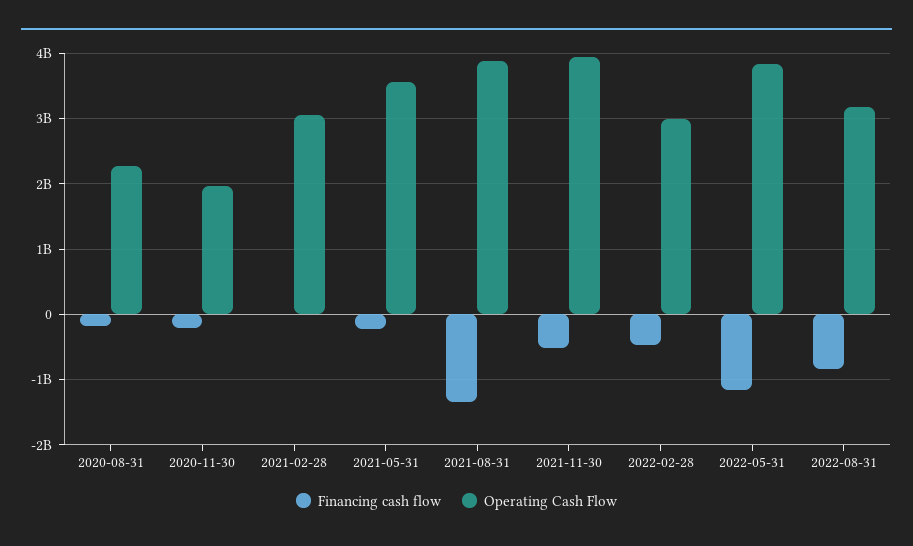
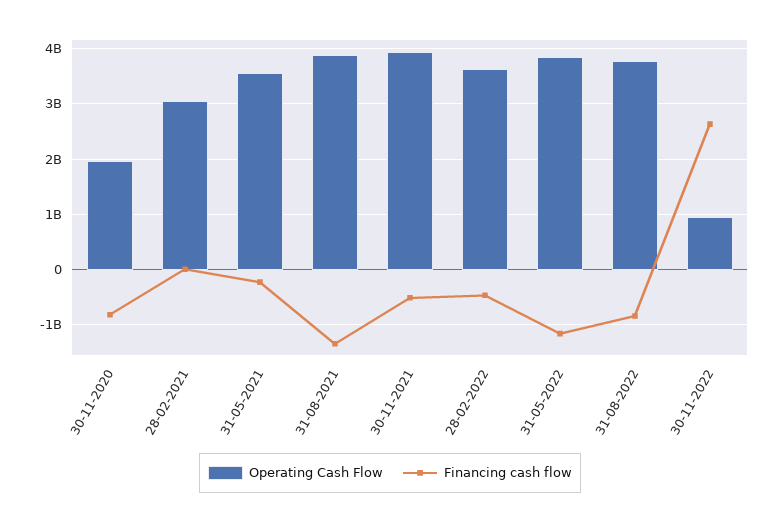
Financing cash flow, 2020-08-31: -200000000 -> none
Operating Cash Flow, 2020-08-31: 2300000000 -> none
Financing cash flow, 2020-11-30: -200000000 -> -800000000
Operating Cash Flow, 2022-02-28: 3000000000 -> 3600000000
Operating Cash Flow, 2022-08-31: 3200000000 -> 3800000000
Operating Cash Flow, 30-11-2022: none -> 1000000000
Financing cash flow, 30-11-2022: none -> 2600000000

